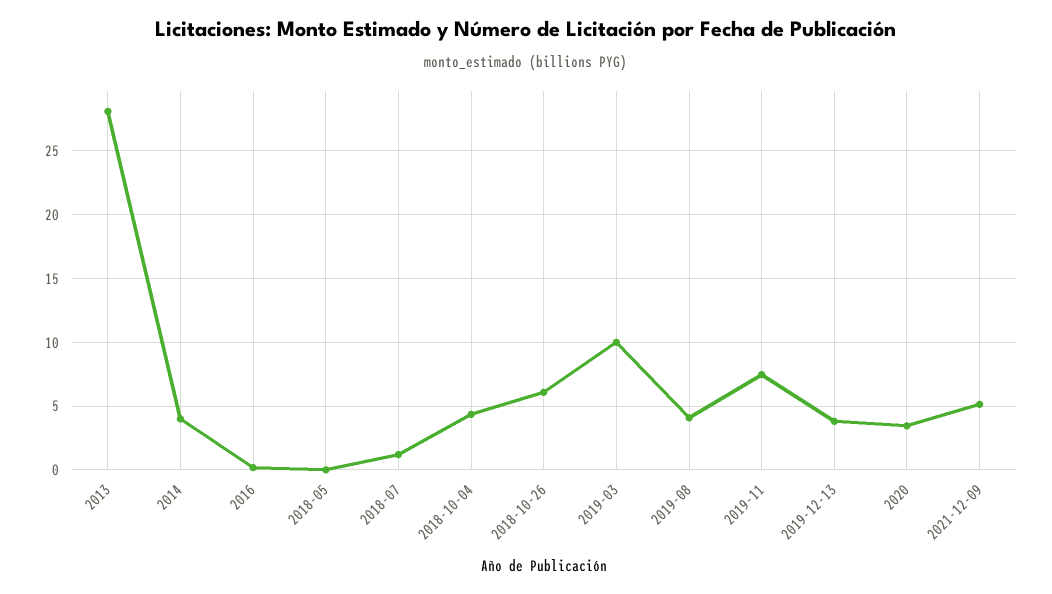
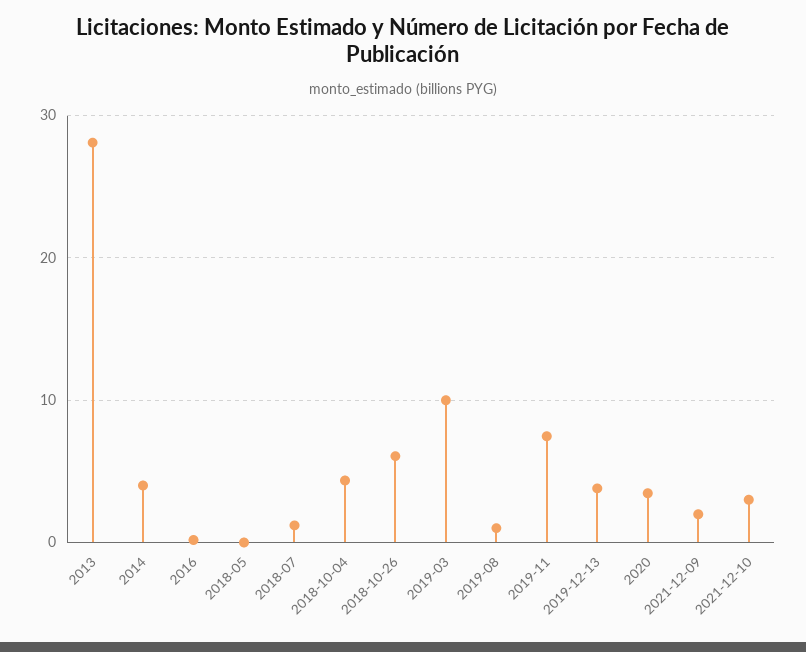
2019-08: 4 -> 1
2021-12-09: 5 -> 2
2021-12-10: none -> 3

